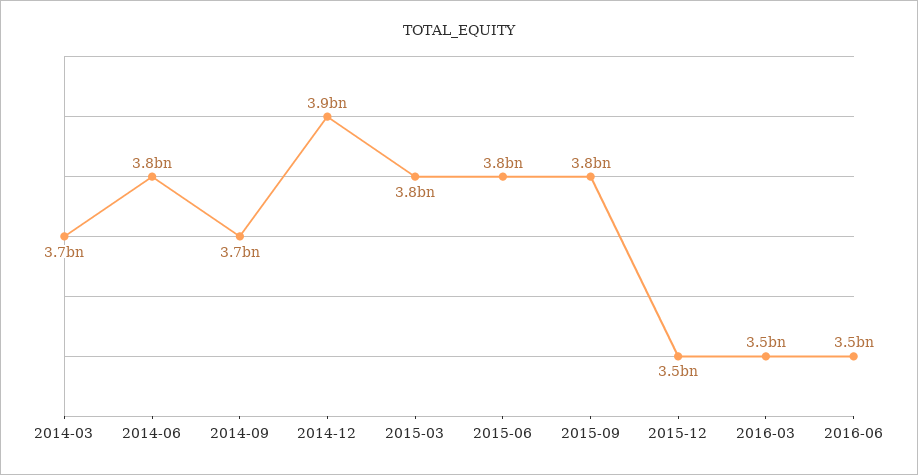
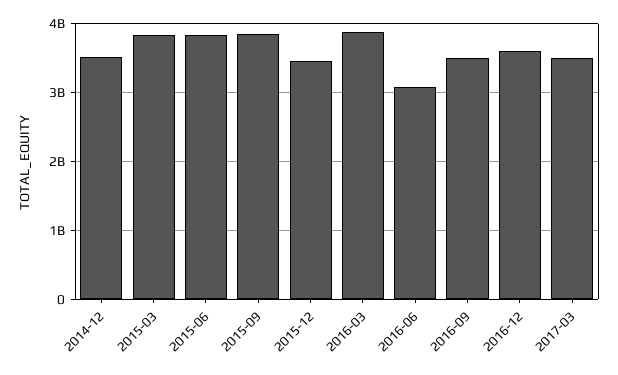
2014-03: 3700000000 -> none
2014-06: 3800000000 -> none
2014-09: 3700000000 -> none
2014-12: 3900000000 -> 3500000000
2016-03: 3500000000 -> 3900000000
2016-06: 3500000000 -> 3100000000
2016-09: none -> 3500000000
2016-12: none -> 3600000000
2017-03: none -> 3500000000

